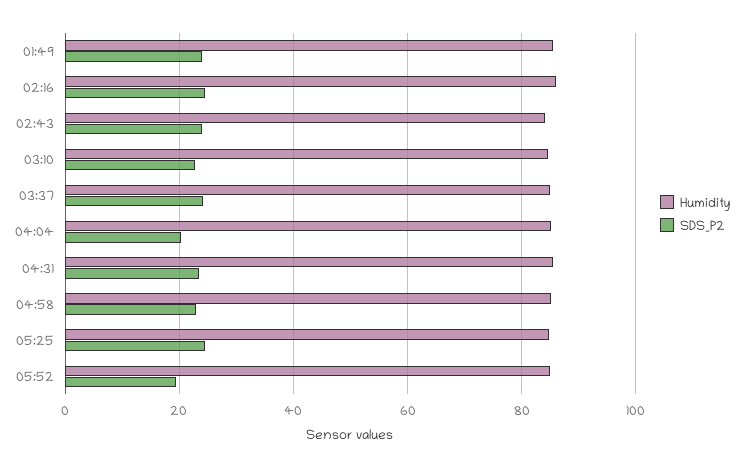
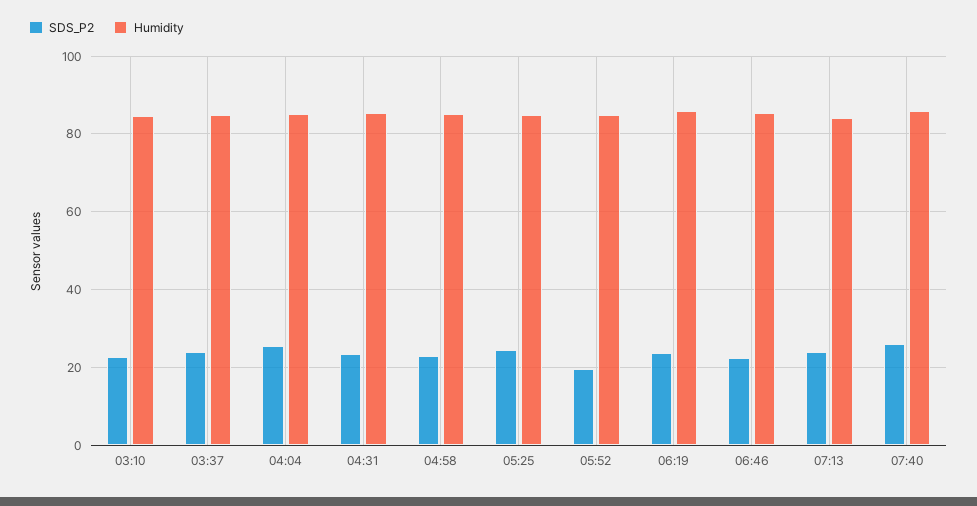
Humidity, 01:49: 86 -> none
SDS_P2, 01:49: 24 -> none
Humidity, 02:16: 86 -> none
SDS_P2, 02:16: 24 -> none
Humidity, 02:43: 84 -> none
SDS_P2, 02:43: 24 -> none
SDS_P2, 04:04: 20 -> 26
SDS_P2, 06:19: none -> 24
Humidity, 06:19: none -> 86
SDS_P2, 06:46: none -> 22
Humidity, 06:46: none -> 86
SDS_P2, 07:13: none -> 24
Humidity, 07:13: none -> 84
SDS_P2, 07:40: none -> 26
Humidity, 07:40: none -> 86

